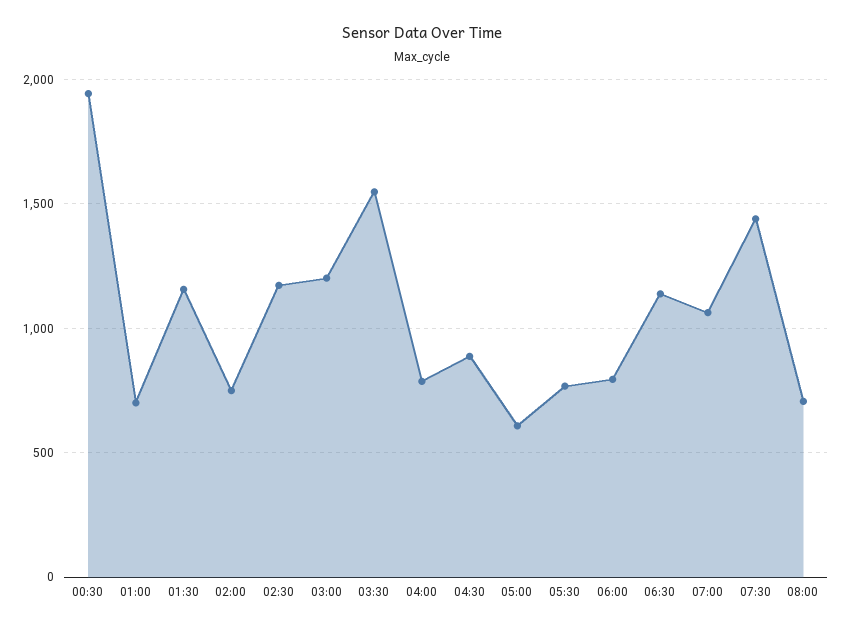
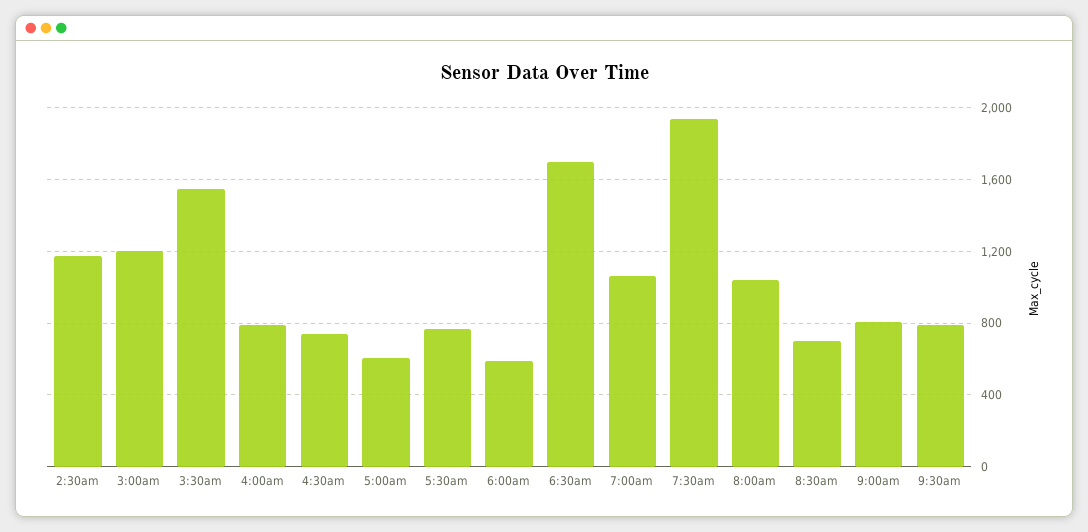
00:30: 1950 -> none
01:00: 700 -> none
01:30: 1150 -> none
02:00: 750 -> none
04:30: 900 -> 750
06:00: 800 -> 600
06:30: 1150 -> 1700
07:30: 1450 -> 1950
08:00: 700 -> 1050
8:30am: none -> 700
9:00am: none -> 800
9:30am: none -> 800

